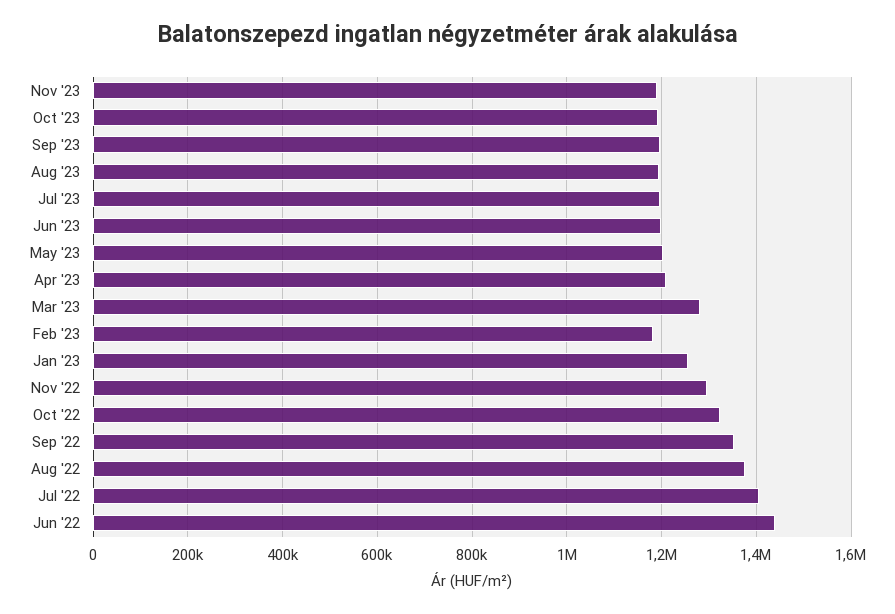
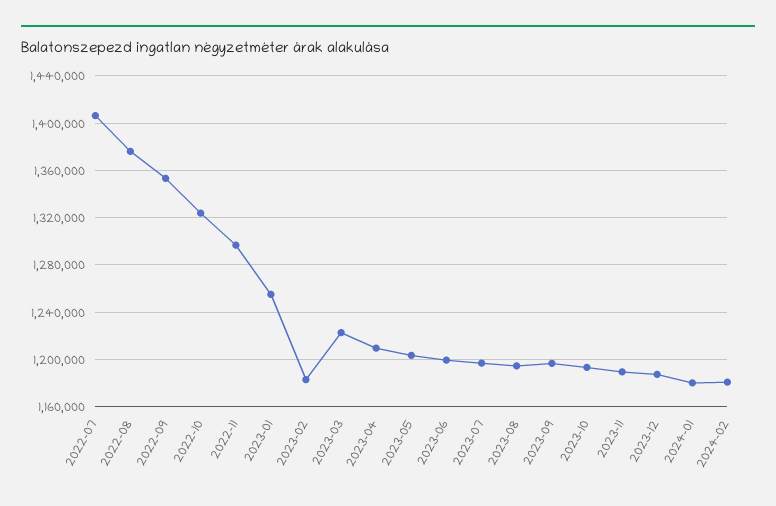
Mar '23: 1280000 -> 1220000
Jun '22: 1440000 -> none
2023-12: none -> 1190000
2024-01: none -> 1180000
2024-02: none -> 1180000

